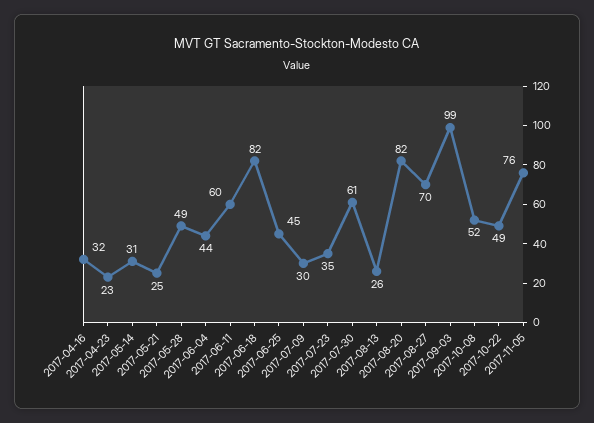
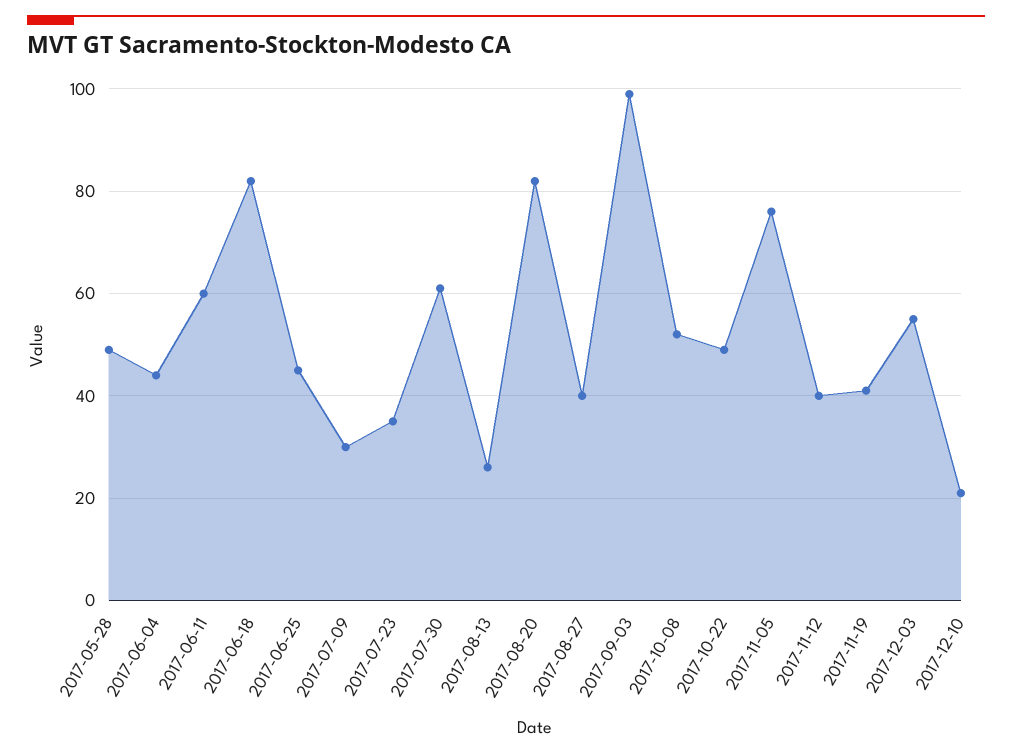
2017-04-16: 32 -> none
2017-04-23: 23 -> none
2017-05-14: 31 -> none
2017-05-21: 25 -> none
2017-08-27: 70 -> 40
2017-11-12: none -> 40
2017-11-19: none -> 40
2017-12-03: none -> 55
2017-12-10: none -> 20

